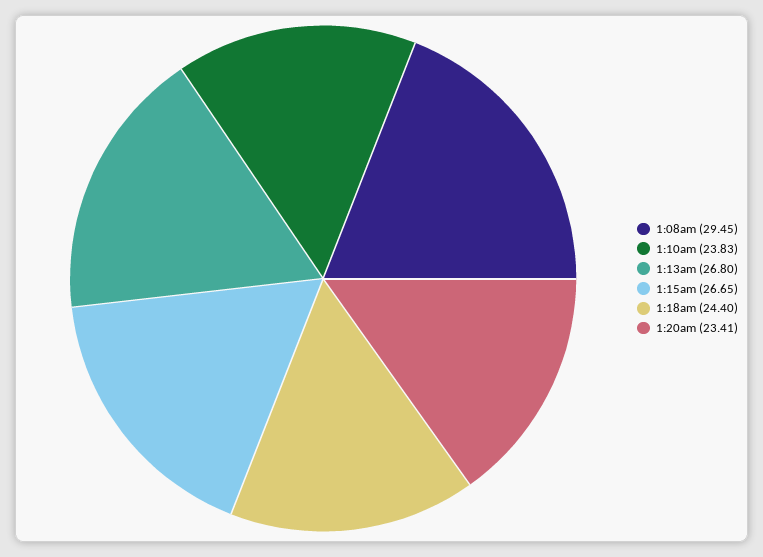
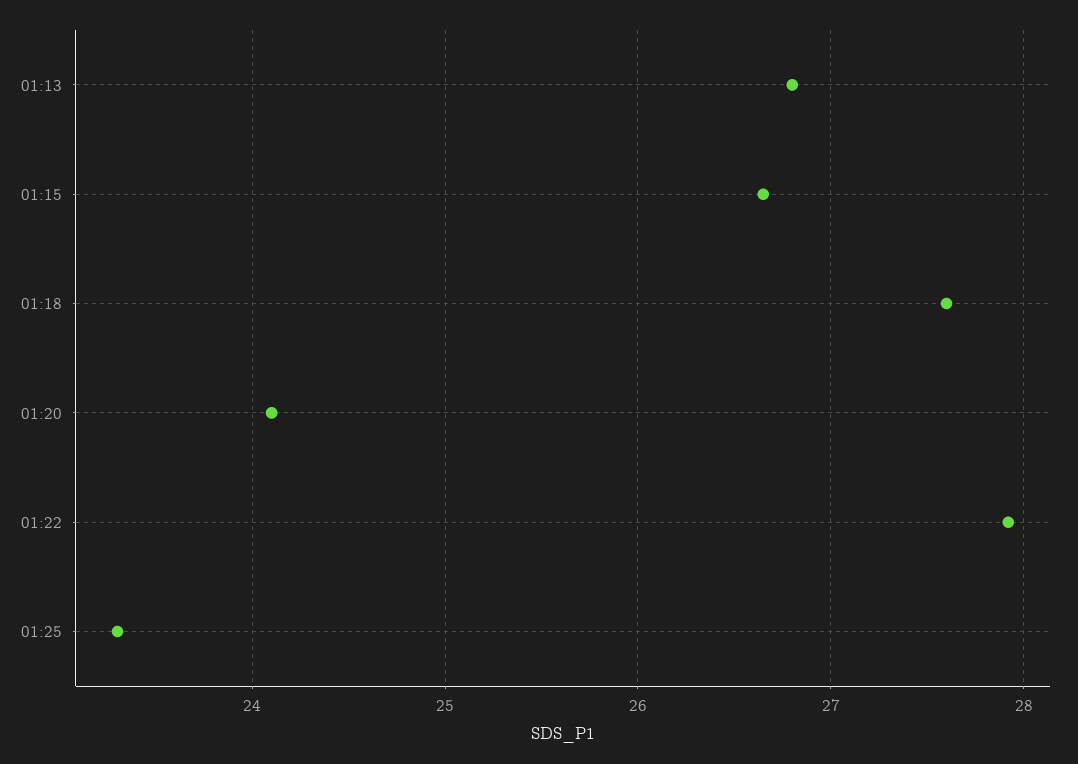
1:08am: 29.45 -> none
1:10am: 23.83 -> none
1:18am: 24.4 -> 27.6
1:20am: 23.41 -> 24.1
01:22: none -> 27.9
01:25: none -> 23.3

